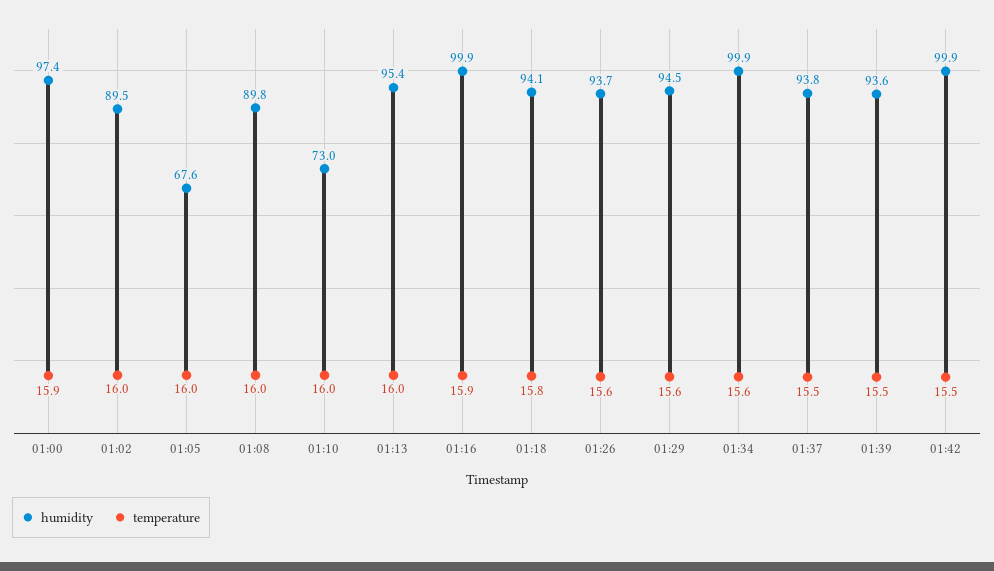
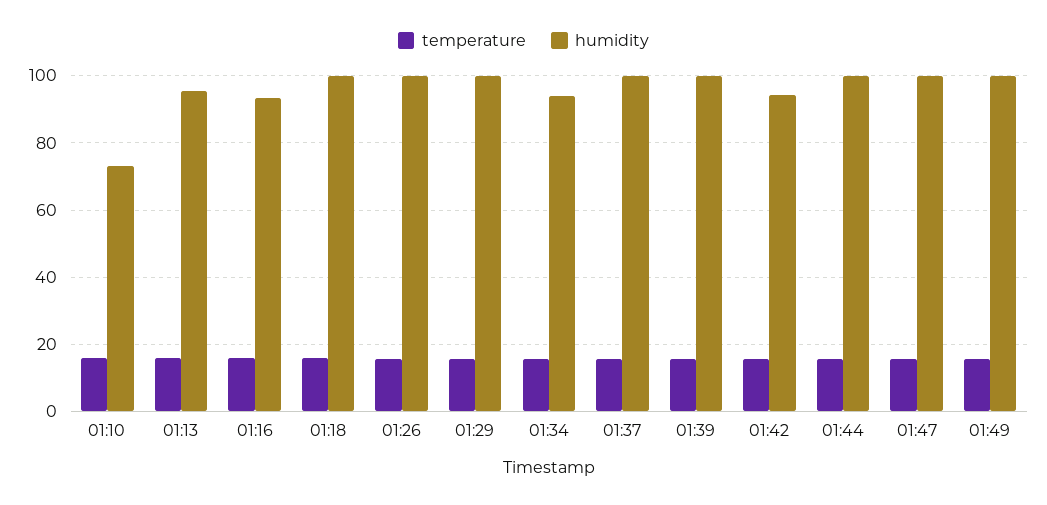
humidity, 01:00: 97.4 -> none
temperature, 01:00: 15.9 -> none
humidity, 01:02: 89.5 -> none
temperature, 01:02: 16 -> none
humidity, 01:05: 67.6 -> none
temperature, 01:05: 16 -> none
humidity, 01:08: 89.8 -> none
temperature, 01:08: 16 -> none
humidity, 01:16: 99.9 -> 94
humidity, 01:18: 94.1 -> 100
humidity, 01:26: 93.7 -> 100
humidity, 01:29: 94.5 -> 100
humidity, 01:34: 99.9 -> 94
humidity, 01:37: 93.8 -> 100
humidity, 01:39: 93.6 -> 100
humidity, 01:42: 99.9 -> 94
temperature, 01:44: none -> 16
humidity, 01:44: none -> 100
temperature, 01:47: none -> 16
humidity, 01:47: none -> 100
temperature, 01:49: none -> 16
humidity, 01:49: none -> 100

